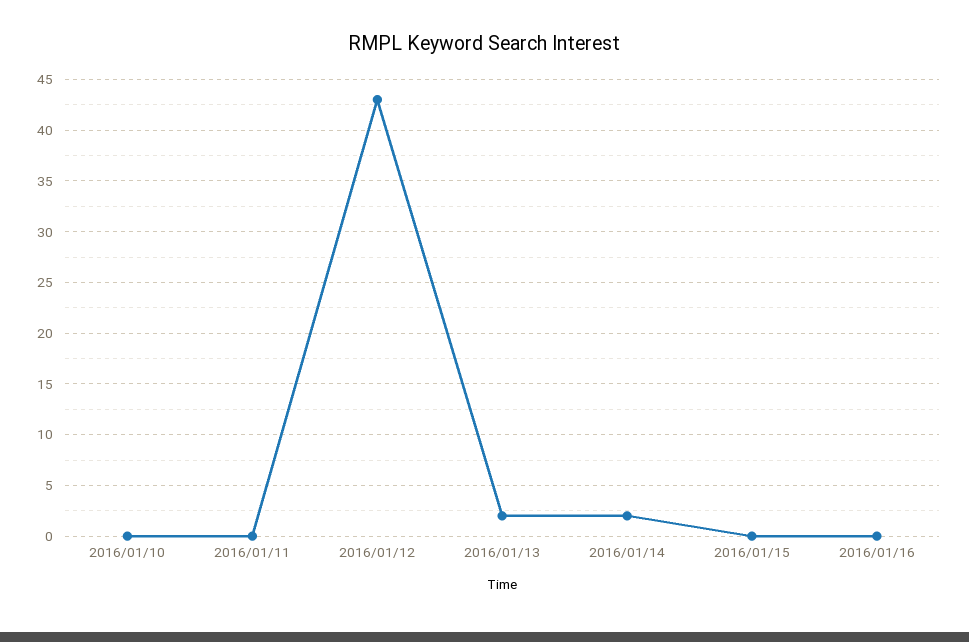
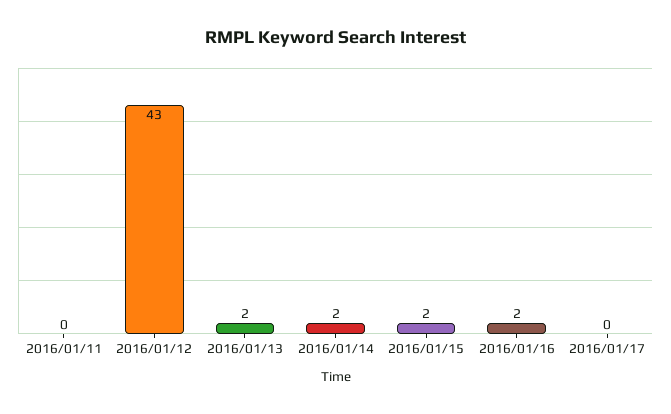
2016/01/10: 0 -> none
2016/01/15: 0 -> 2
2016/01/16: 0 -> 2
2016/01/17: none -> 0

